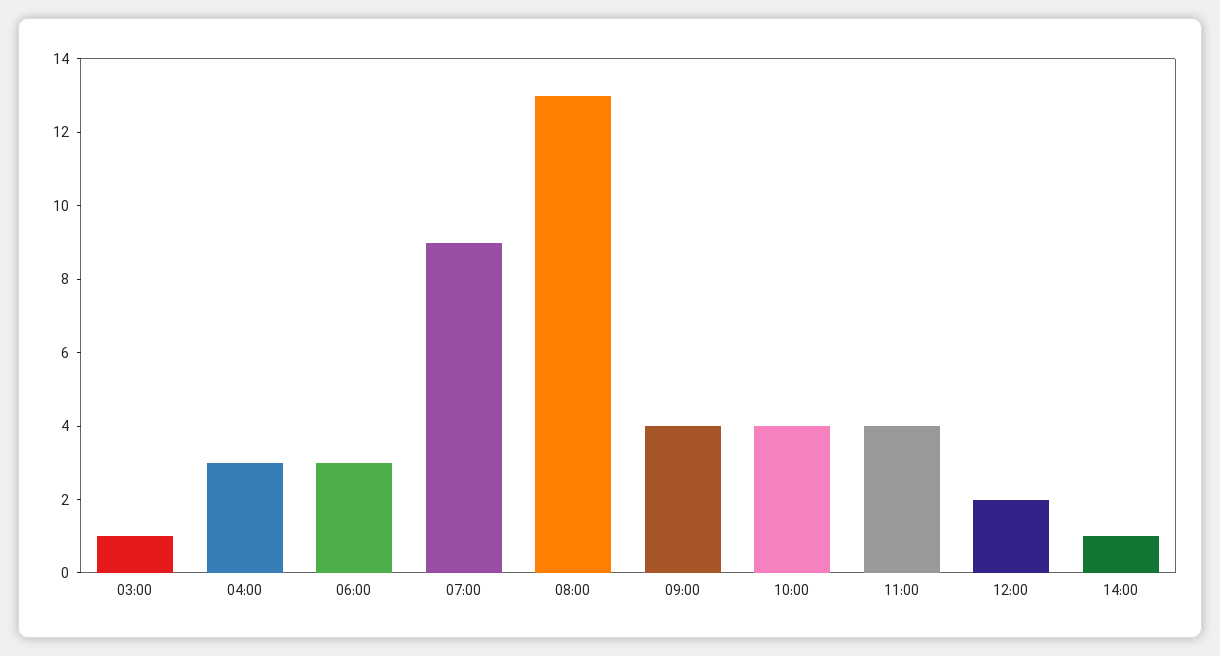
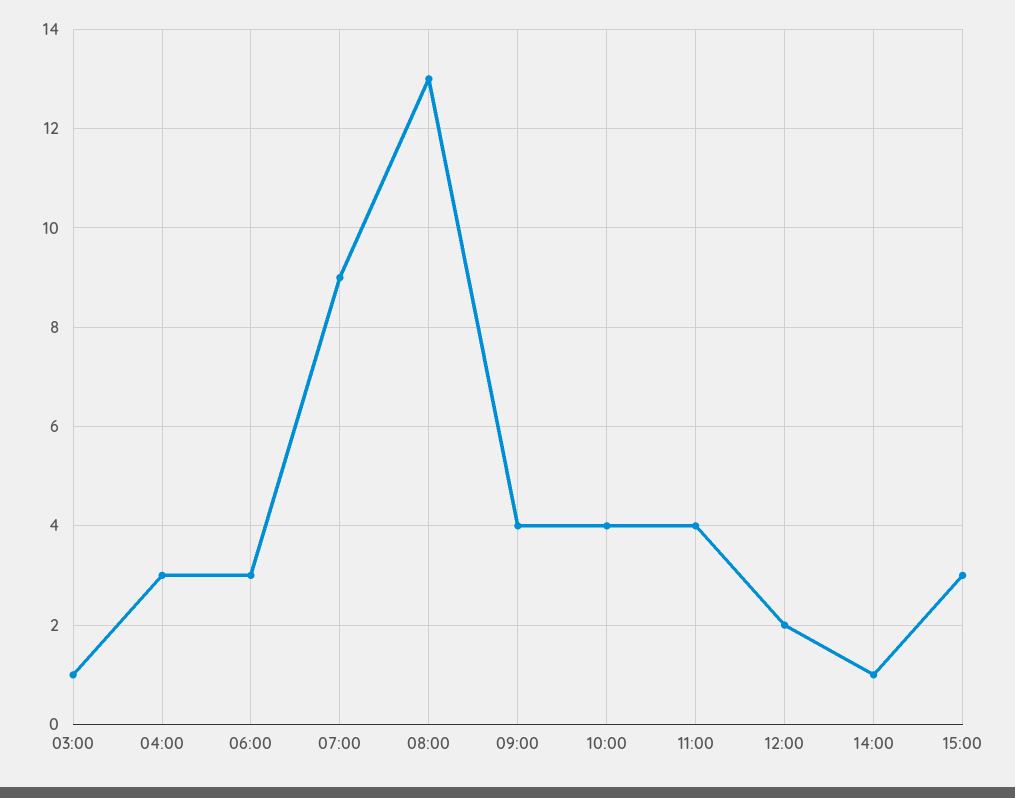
15:00: none -> 3

